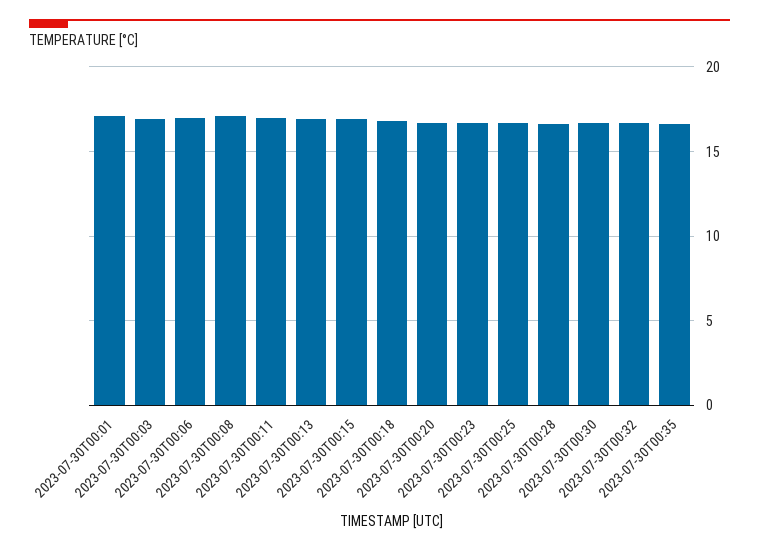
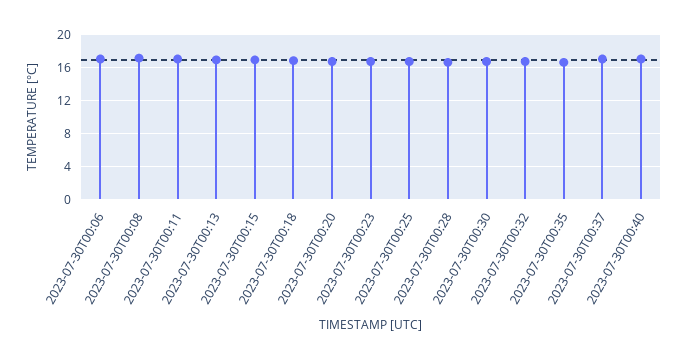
2023-07-30T00:01: 17 -> none
2023-07-30T00:03: 17 -> none
2023-07-30T00:37: none -> 17
2023-07-30T00:40: none -> 17

